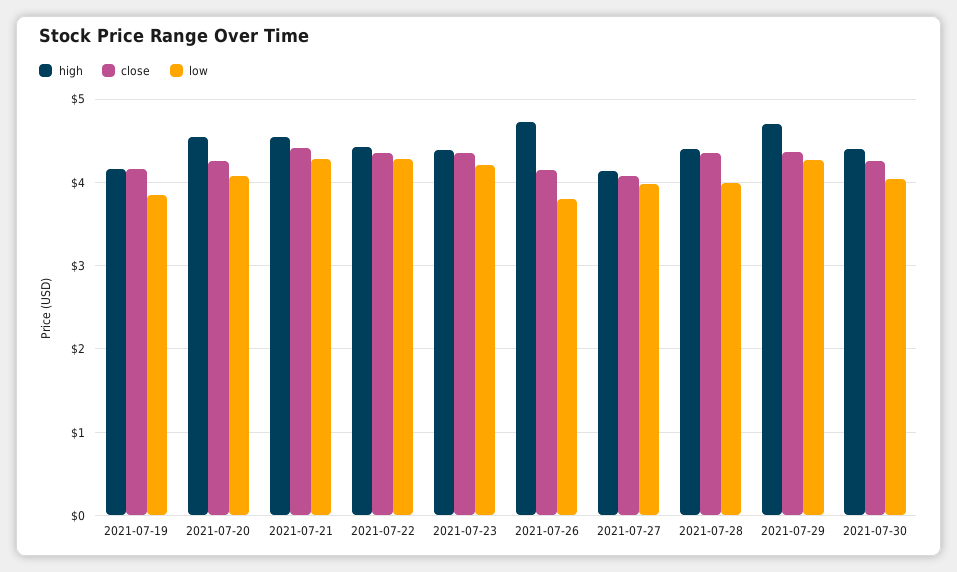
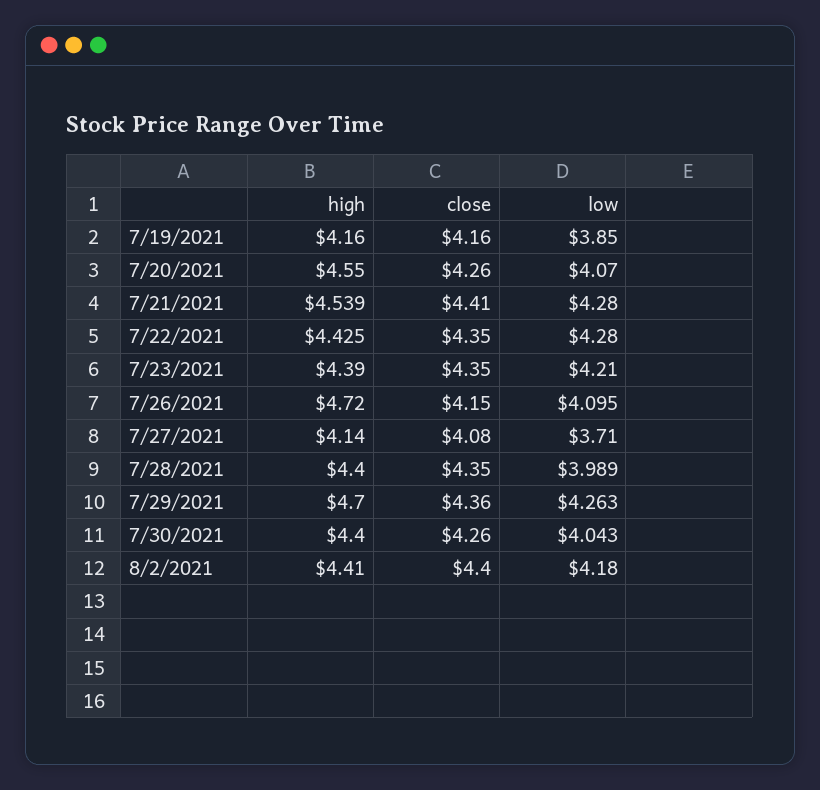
low, 2021-07-26: 3.8 -> 4.095
low, 2021-07-27: 4 -> 3.71
high, 8/2/2021: none -> 4.41
close, 8/2/2021: none -> 4.4
low, 8/2/2021: none -> 4.18

